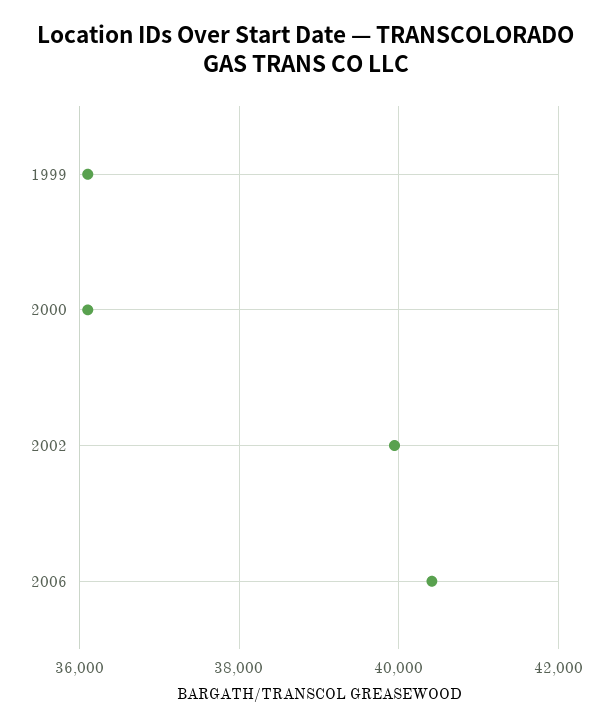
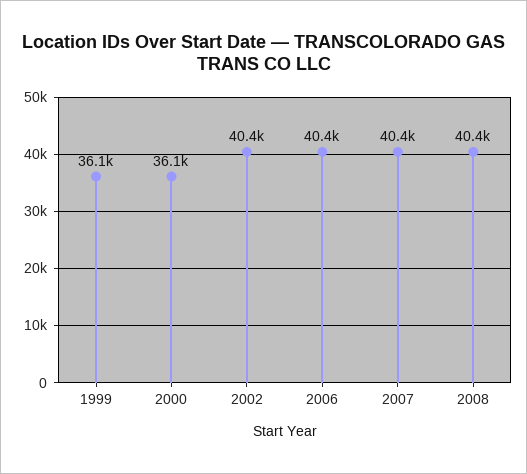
2002: 40000 -> 40400
2007: none -> 40400
2008: none -> 40400

